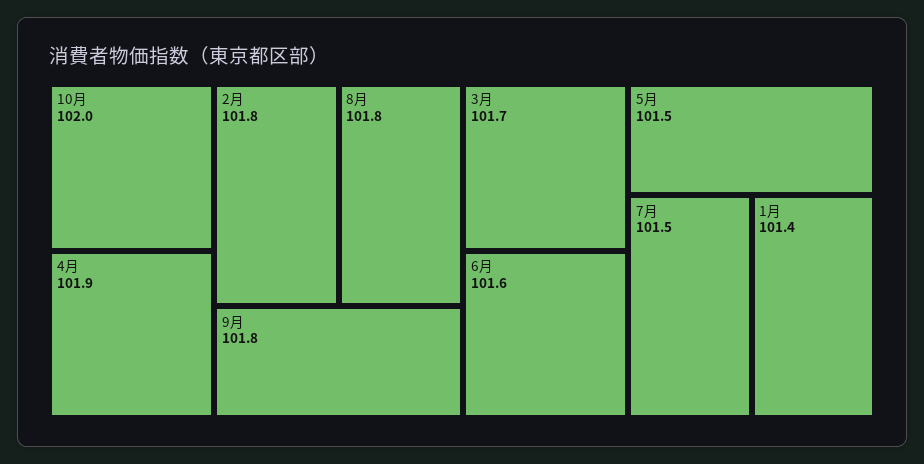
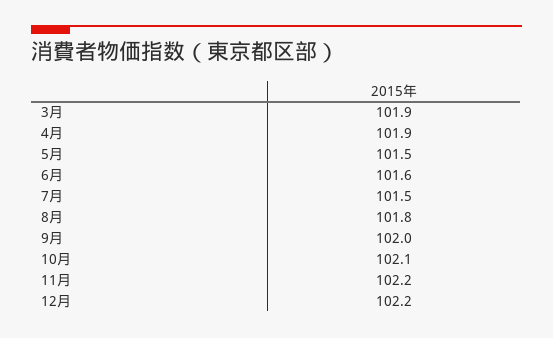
10月: 102 -> 102.1
2月: 101.8 -> none
9月: 101.8 -> 102
3月: 101.7 -> 101.9
1月: 101.4 -> none
11月: none -> 102.2
12月: none -> 102.2

